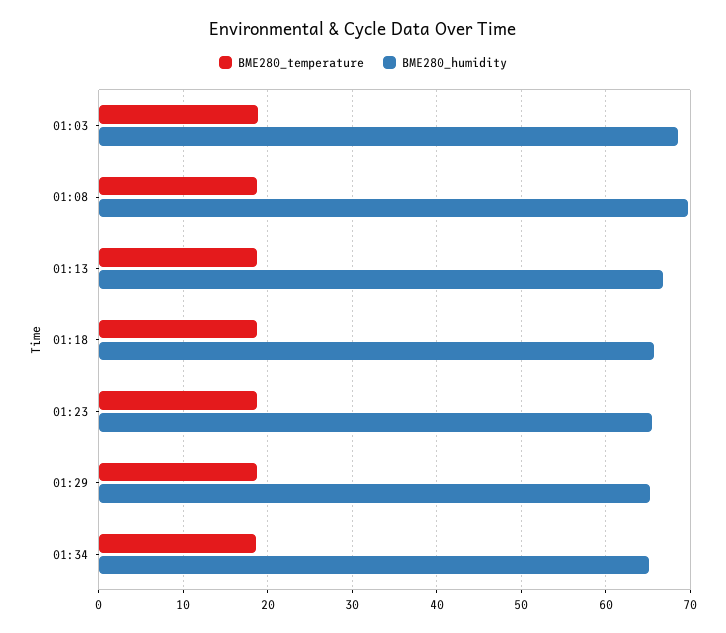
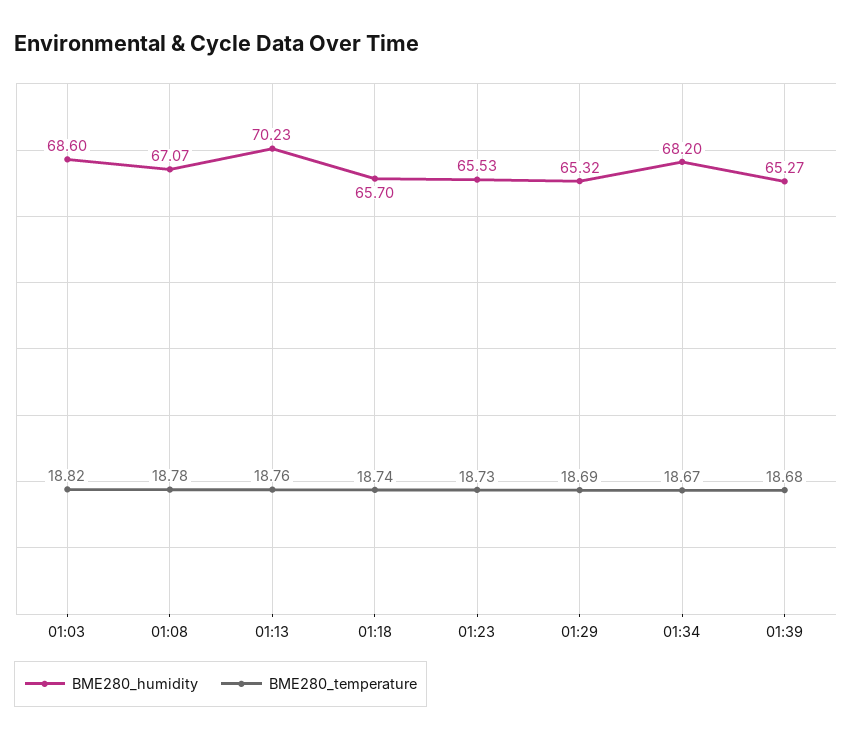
BME280_humidity, 01:08: 70 -> 67.07
BME280_humidity, 01:13: 67 -> 70.23
BME280_humidity, 01:34: 65 -> 68.2
BME280_humidity, 01:39: none -> 65.27
BME280_temperature, 01:39: none -> 18.68

